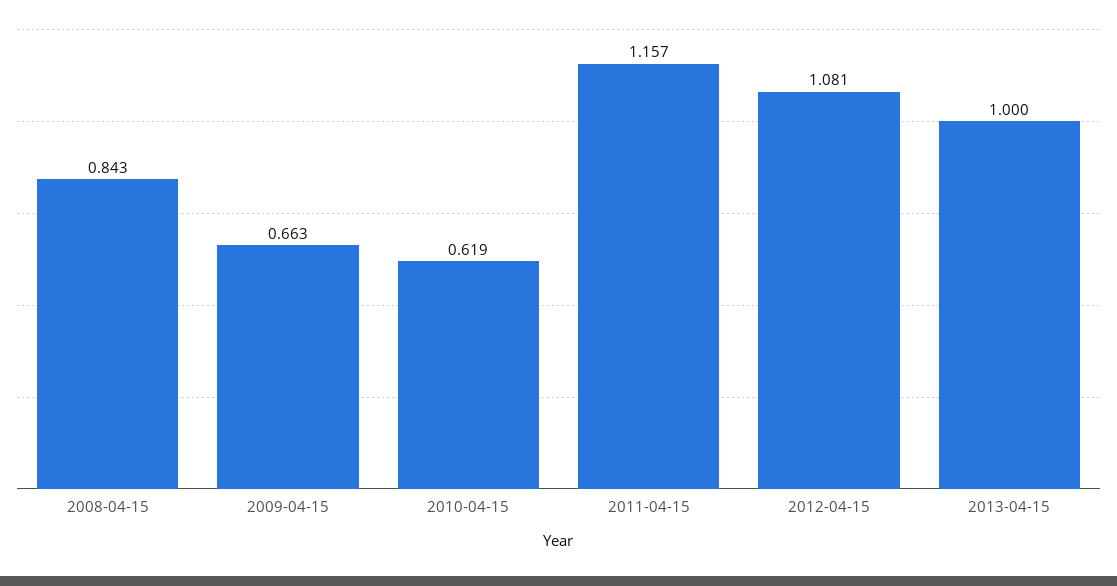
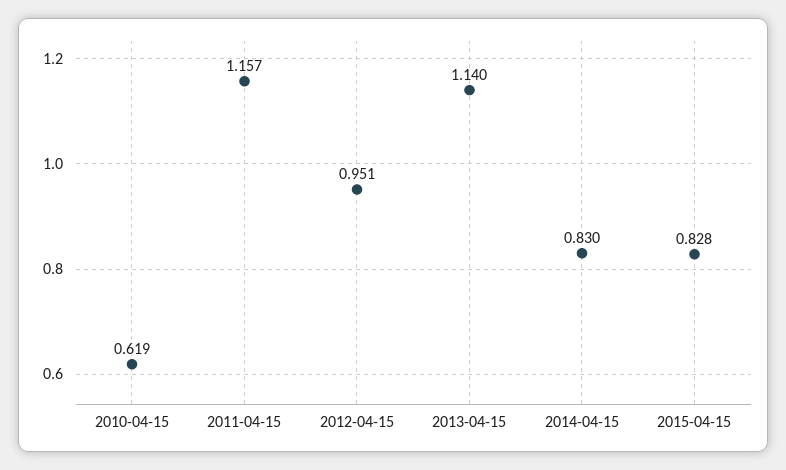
2008-04-15: 0.843 -> none
2009-04-15: 0.663 -> none
2012-04-15: 1.081 -> 0.951
2013-04-15: 1 -> 1.14
2014-04-15: none -> 0.83
2015-04-15: none -> 0.828

